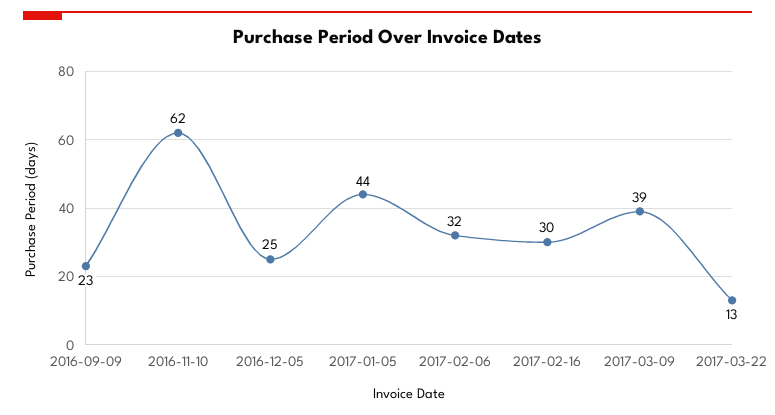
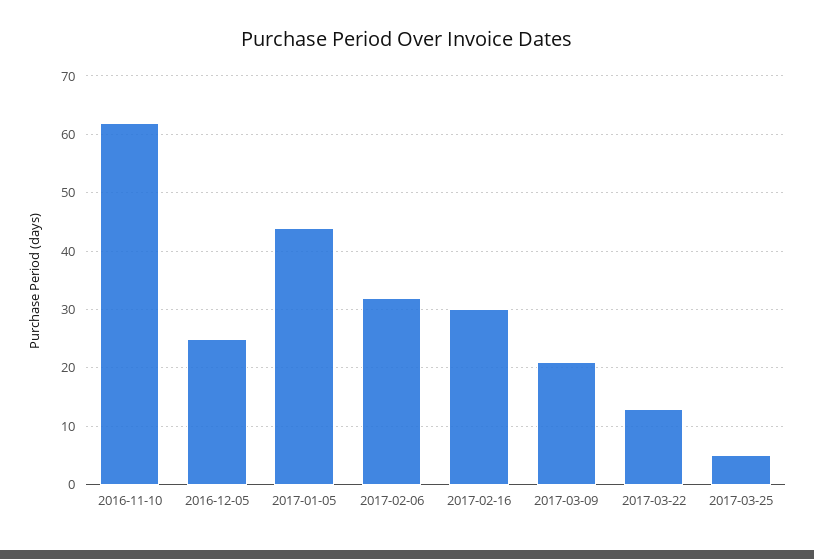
2016-09-09: 23 -> none
2017-03-09: 39 -> 20
2017-03-25: none -> 5

